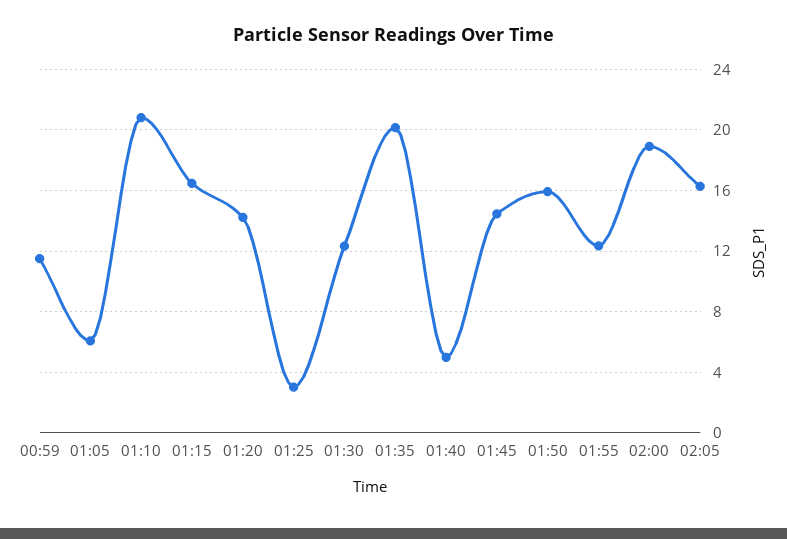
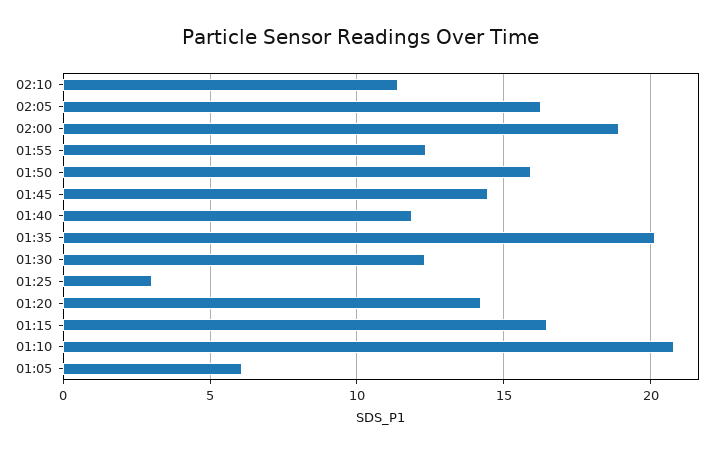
00:59: 11.5 -> none
01:40: 5 -> 12
02:10: none -> 11.5

